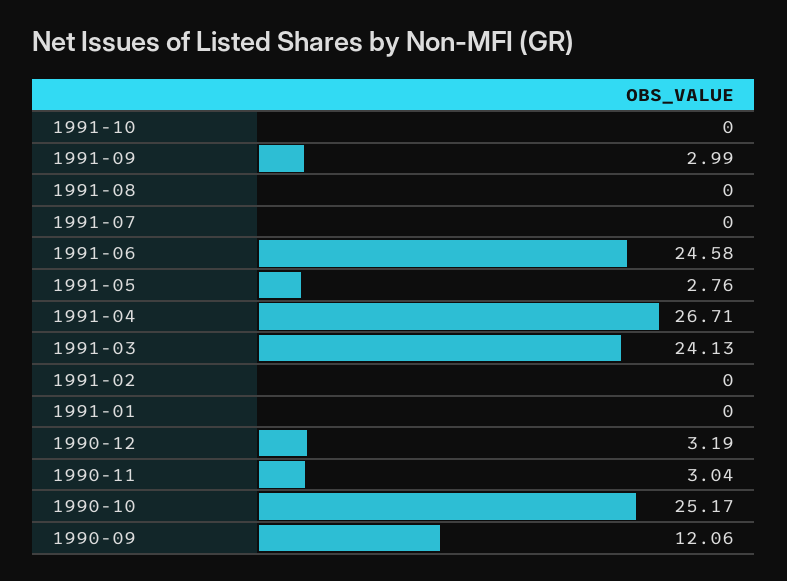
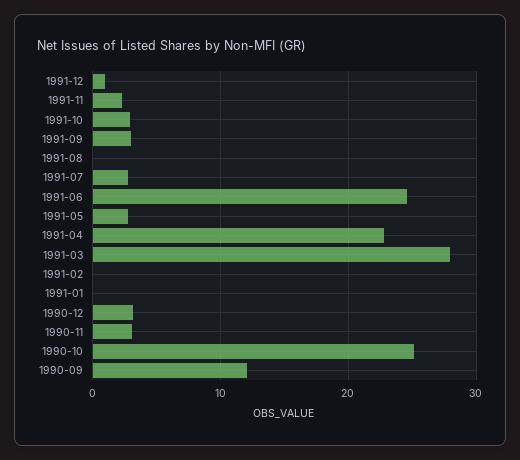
1991-10: 0 -> 3
1991-07: 0 -> 3
1991-04: 26.71 -> 23
1991-03: 24.13 -> 28
1991-12: none -> 1
1991-11: none -> 2

